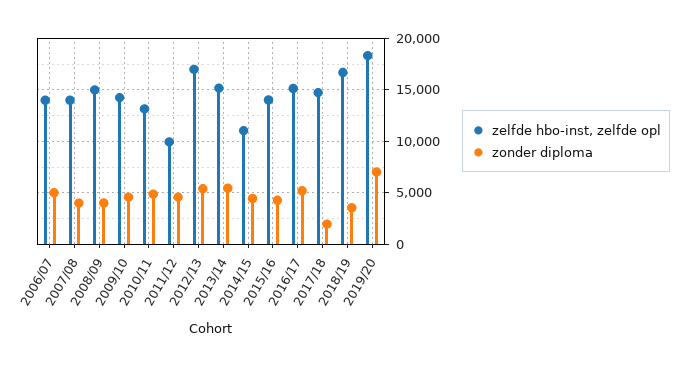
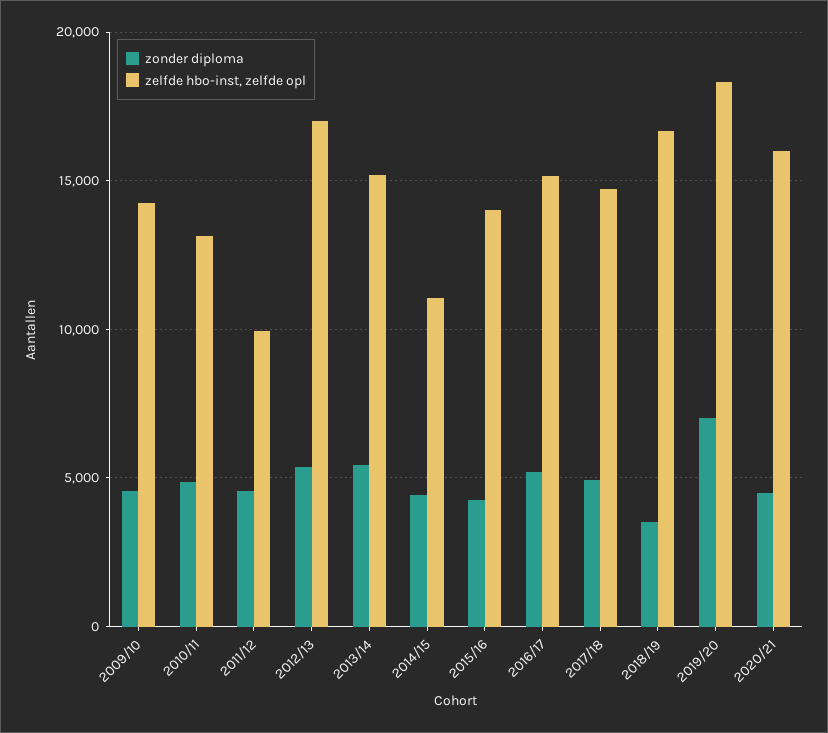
zelfde hbo-inst, zelfde opl, 2006/07: 14000 -> none
zonder diploma, 2006/07: 5000 -> none
zelfde hbo-inst, zelfde opl, 2007/08: 14000 -> none
zonder diploma, 2007/08: 4000 -> none
zelfde hbo-inst, zelfde opl, 2008/09: 15000 -> none
zonder diploma, 2008/09: 4000 -> none
zonder diploma, 2017/18: 2000 -> 5000
zonder diploma, 2020/21: none -> 4500
zelfde hbo-inst, zelfde opl, 2020/21: none -> 16000

